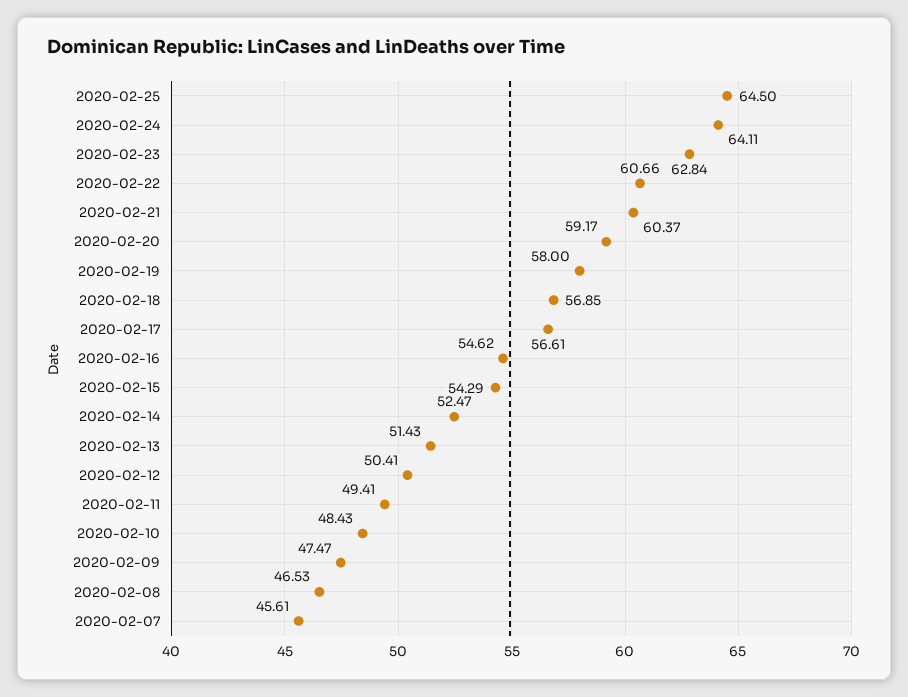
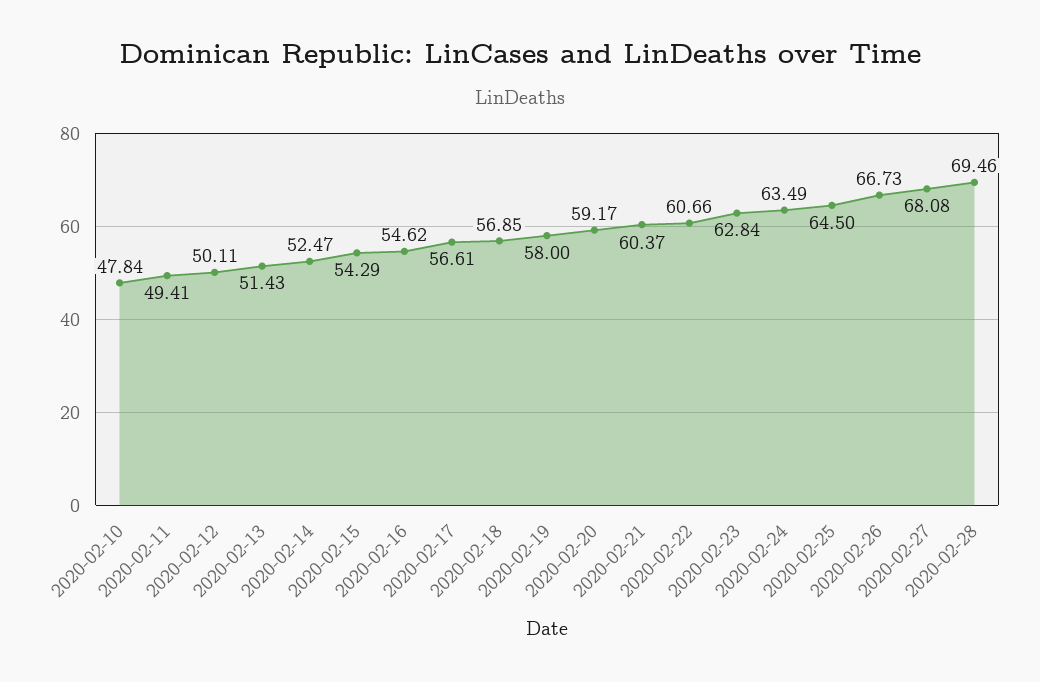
2020-02-24: 64.11 -> 63.49
2020-02-12: 50.41 -> 50.11
2020-02-10: 48.43 -> 47.84
2020-02-09: 47.47 -> none
2020-02-08: 46.53 -> none
2020-02-07: 45.61 -> none
2020-02-26: none -> 66.73
2020-02-27: none -> 68.08
2020-02-28: none -> 69.46

